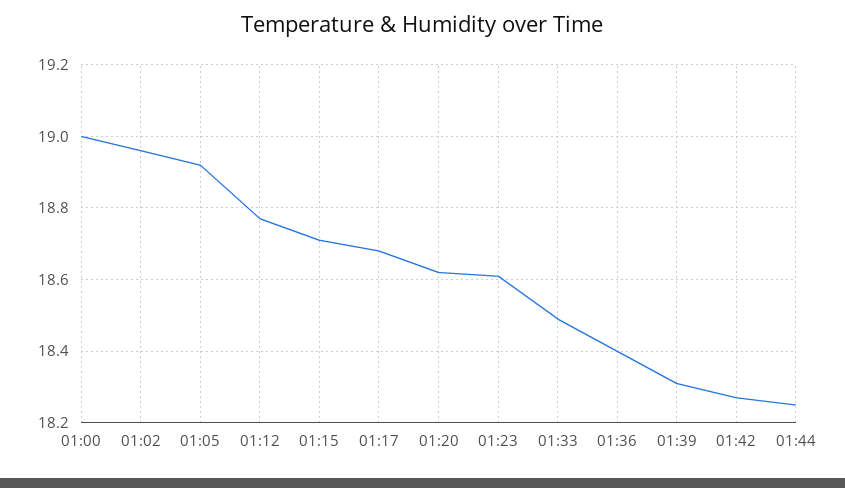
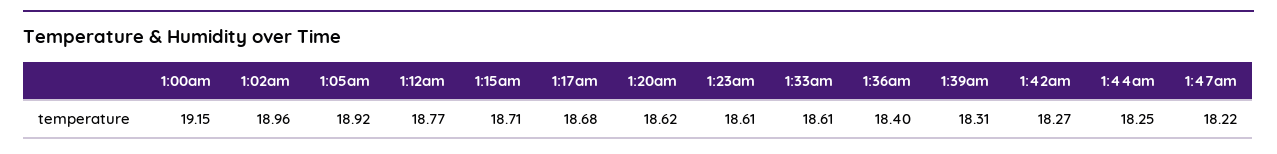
01:00: 19 -> 19.15
01:33: 18.5 -> 18.61
1:47am: none -> 18.22

